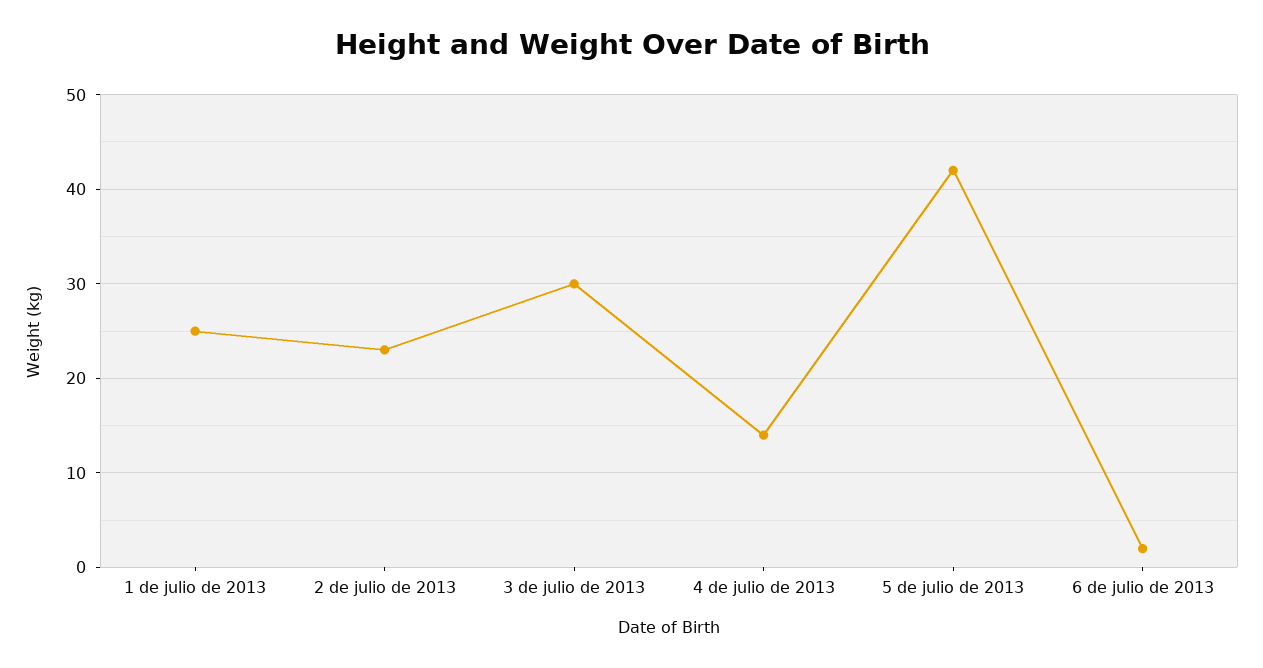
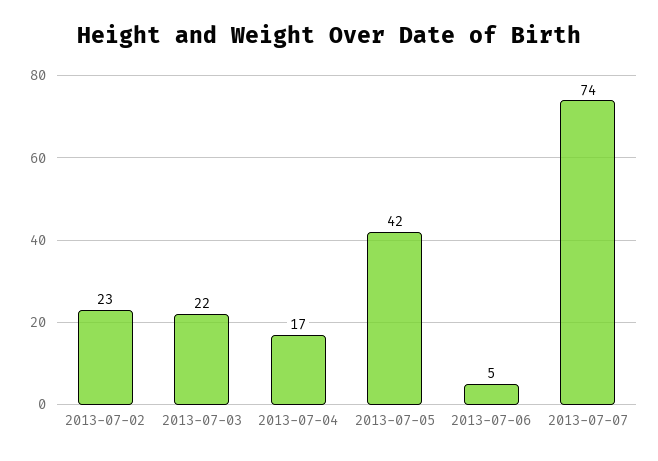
1 de julio de 2013: 25 -> none
3 de julio de 2013: 30 -> 22
4 de julio de 2013: 14 -> 17
6 de julio de 2013: 2 -> 5
2013-07-07: none -> 74

